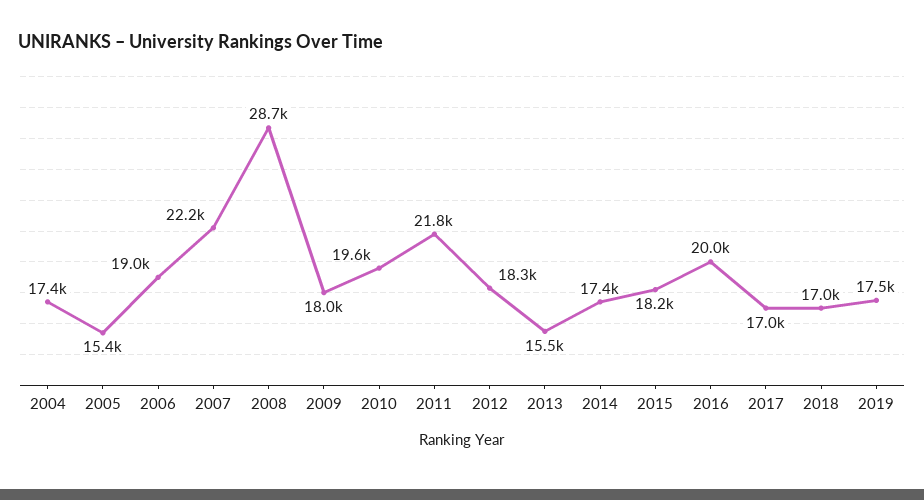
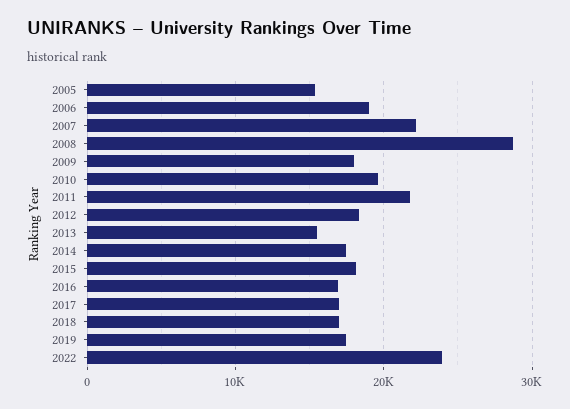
2004: 17400 -> none
2016: 20000 -> 17000
2022: none -> 24000

